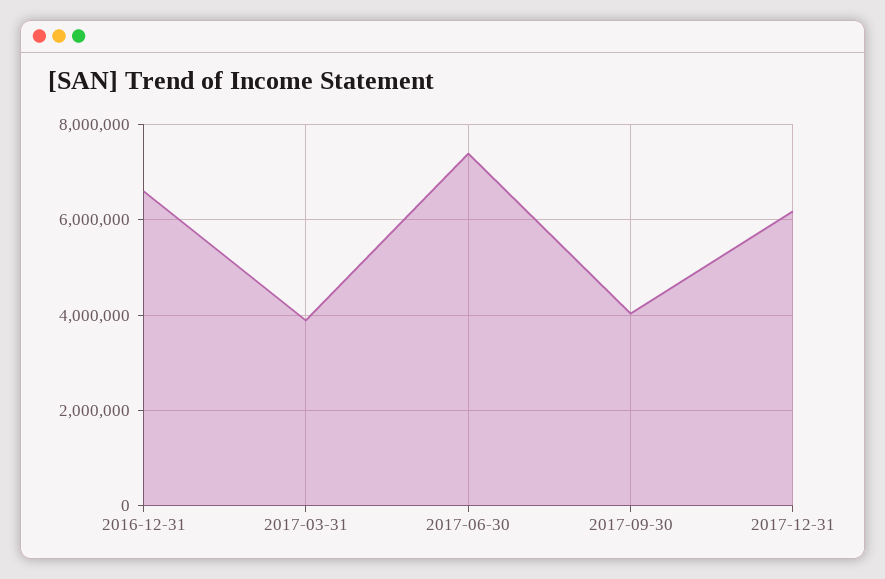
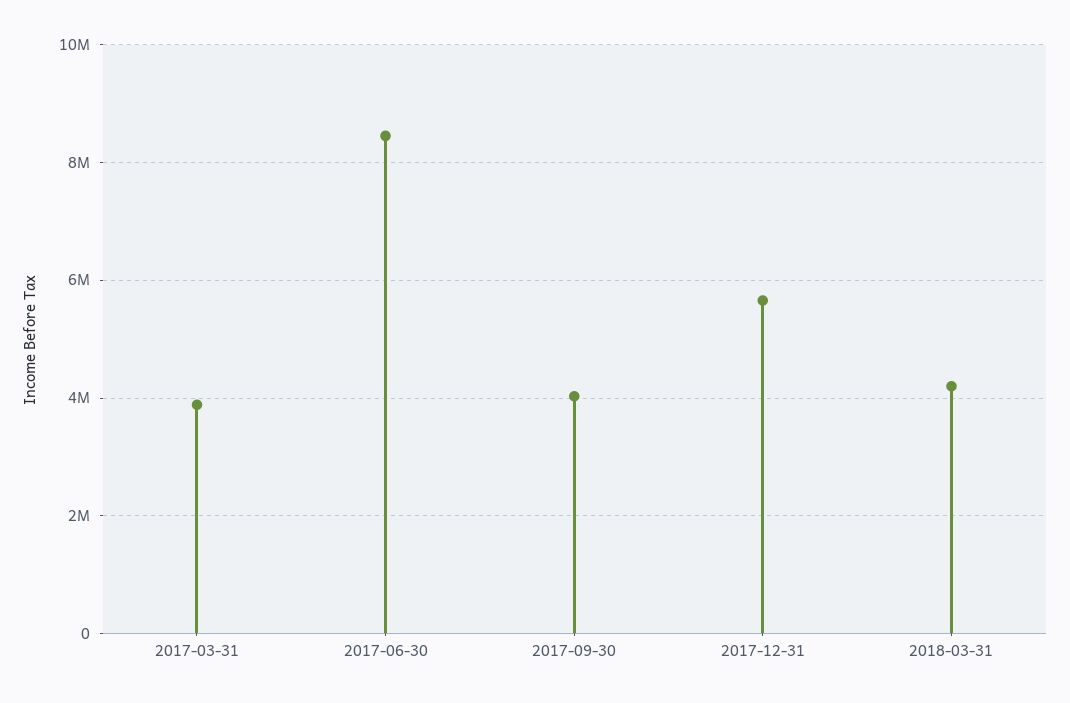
2016-12-31: 6600000 -> none
2017-06-30: 7400000 -> 8400000
2017-12-31: 6200000 -> 5600000
2018-03-31: none -> 4200000

